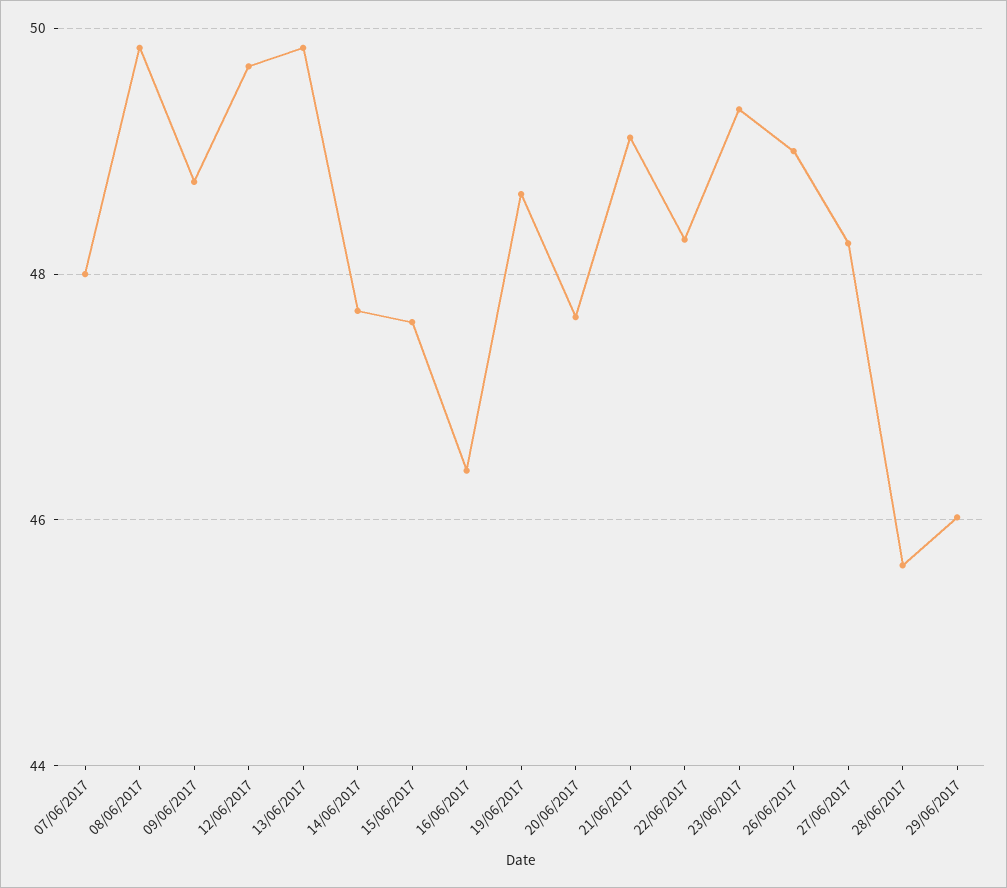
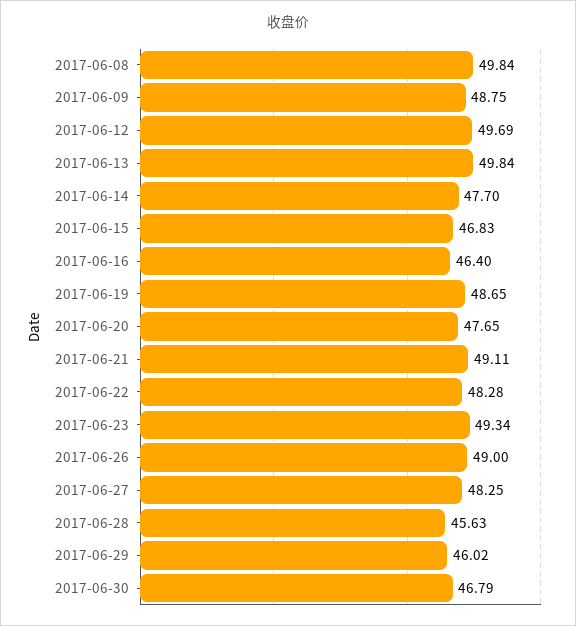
07/06/2017: 48 -> none
15/06/2017: 47.6 -> 46.83
2017-06-30: none -> 46.79

